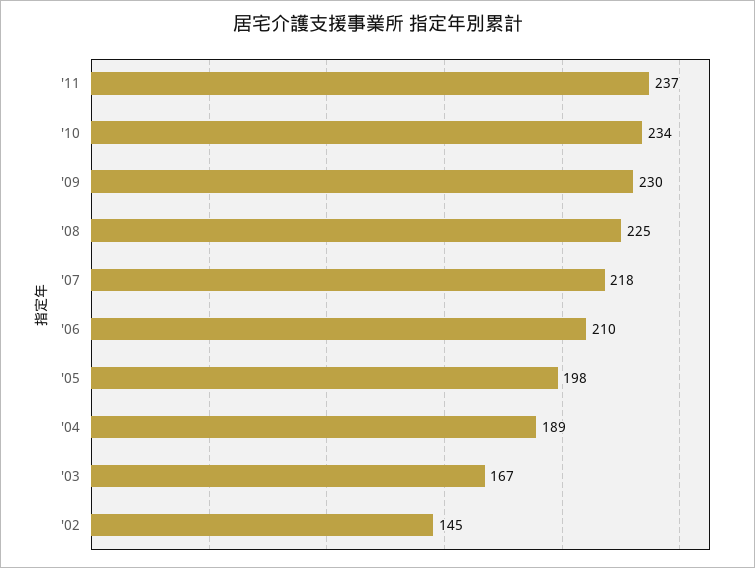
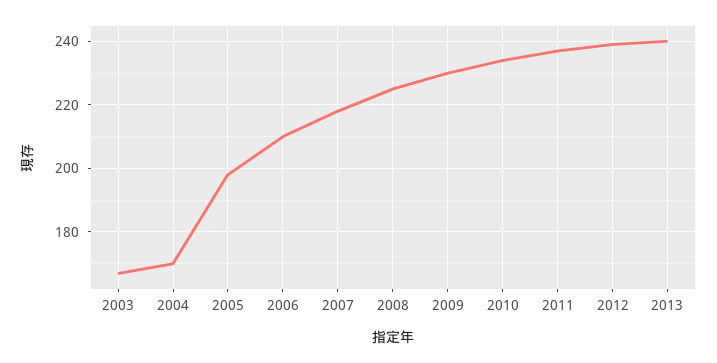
'04: 189 -> 170
'02: 145 -> none
2012: none -> 240
2013: none -> 240

